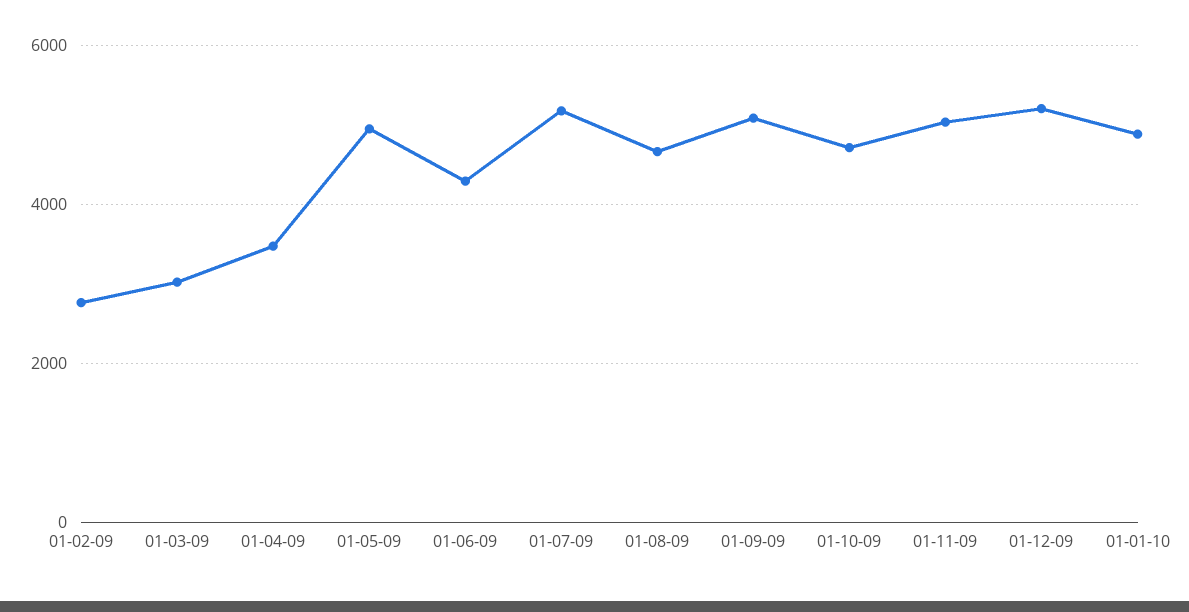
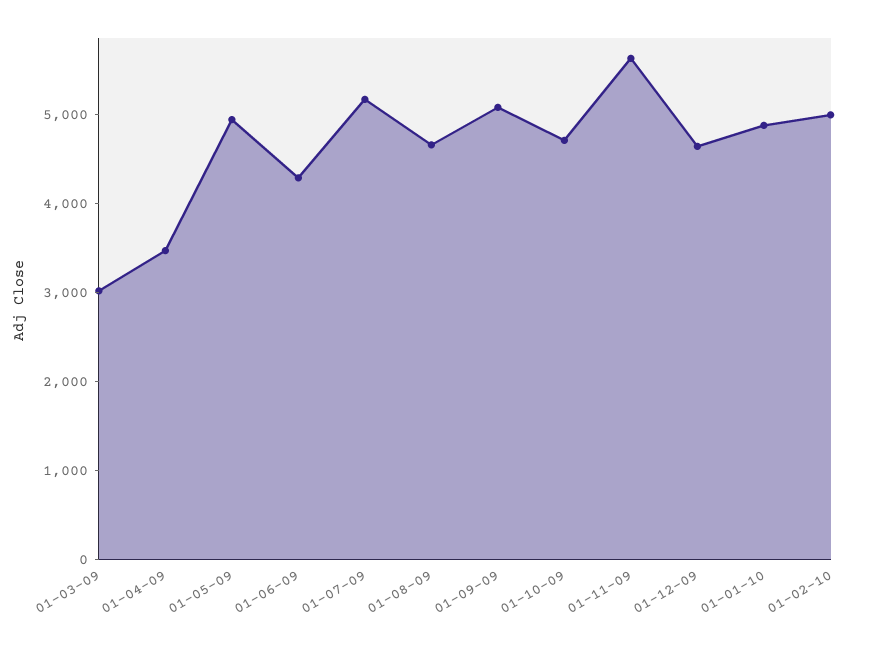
01-02-09: 2800 -> none
01-11-09: 5000 -> 5600
01-12-09: 5200 -> 4600
01-02-10: none -> 5000

